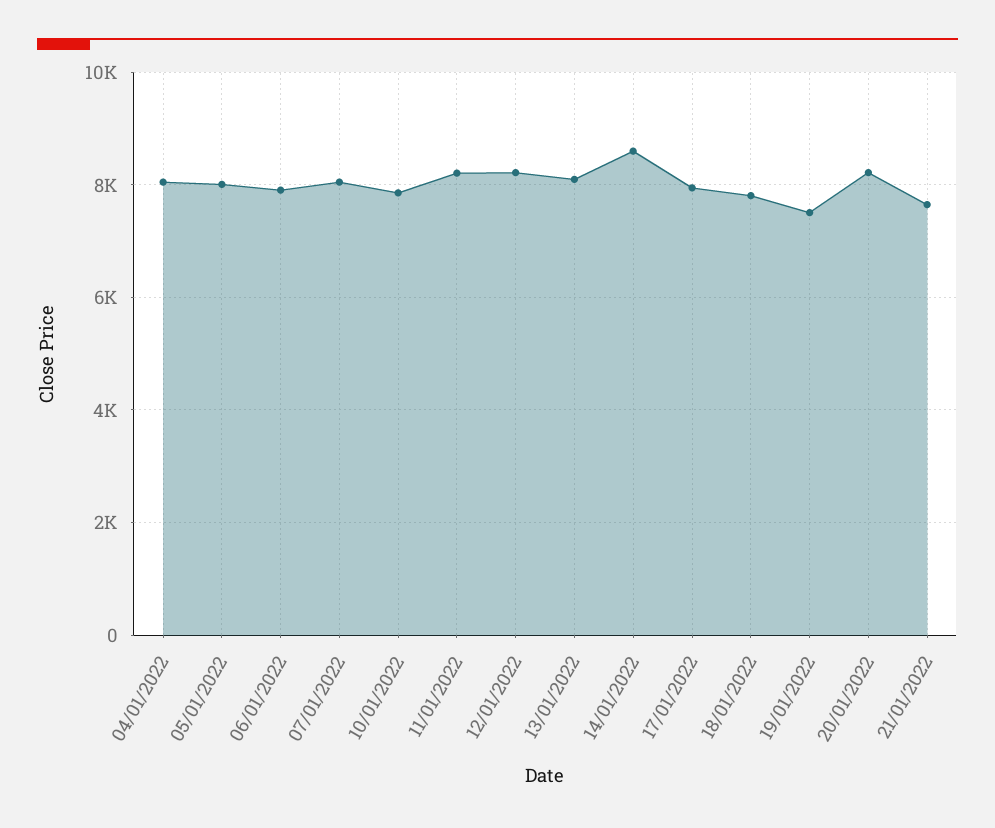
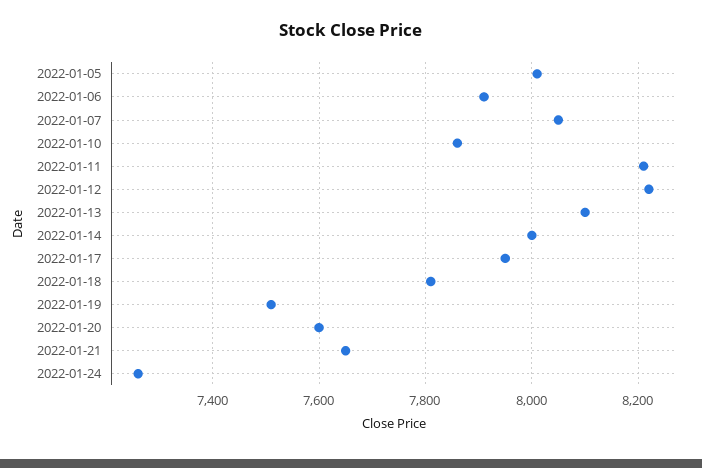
04/01/2022: 8000 -> none
14/01/2022: 8600 -> 8000
20/01/2022: 8200 -> 7600
2022-01-24: none -> 7260

